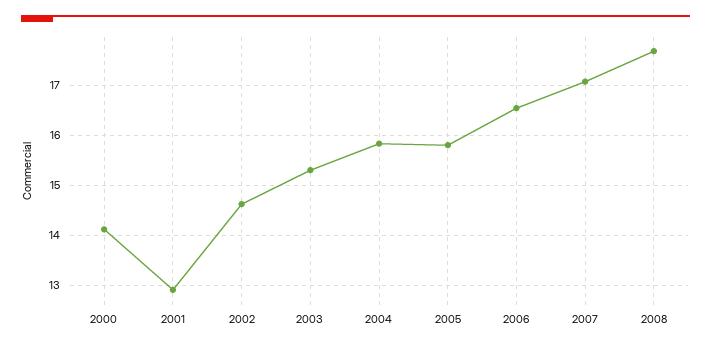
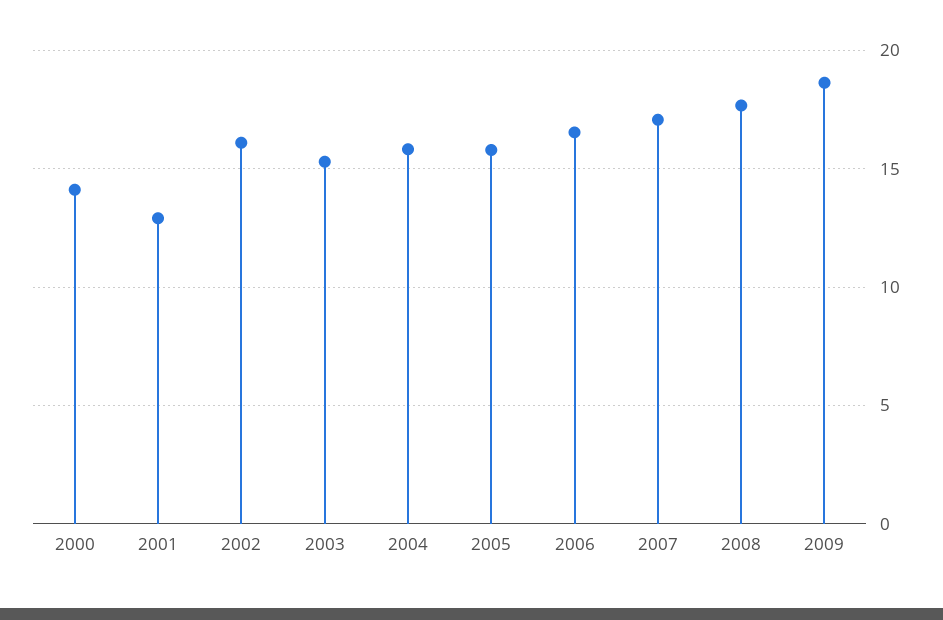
2002: 14.6 -> 16
2009: none -> 18.5

